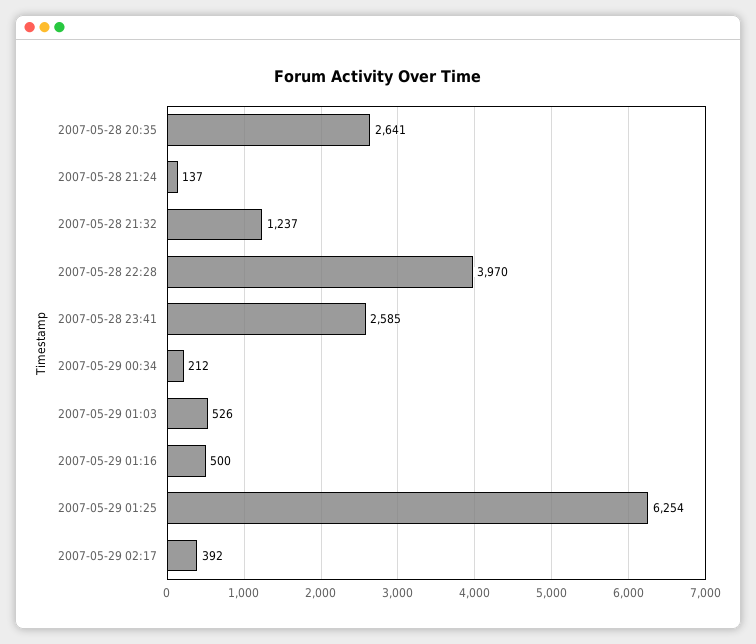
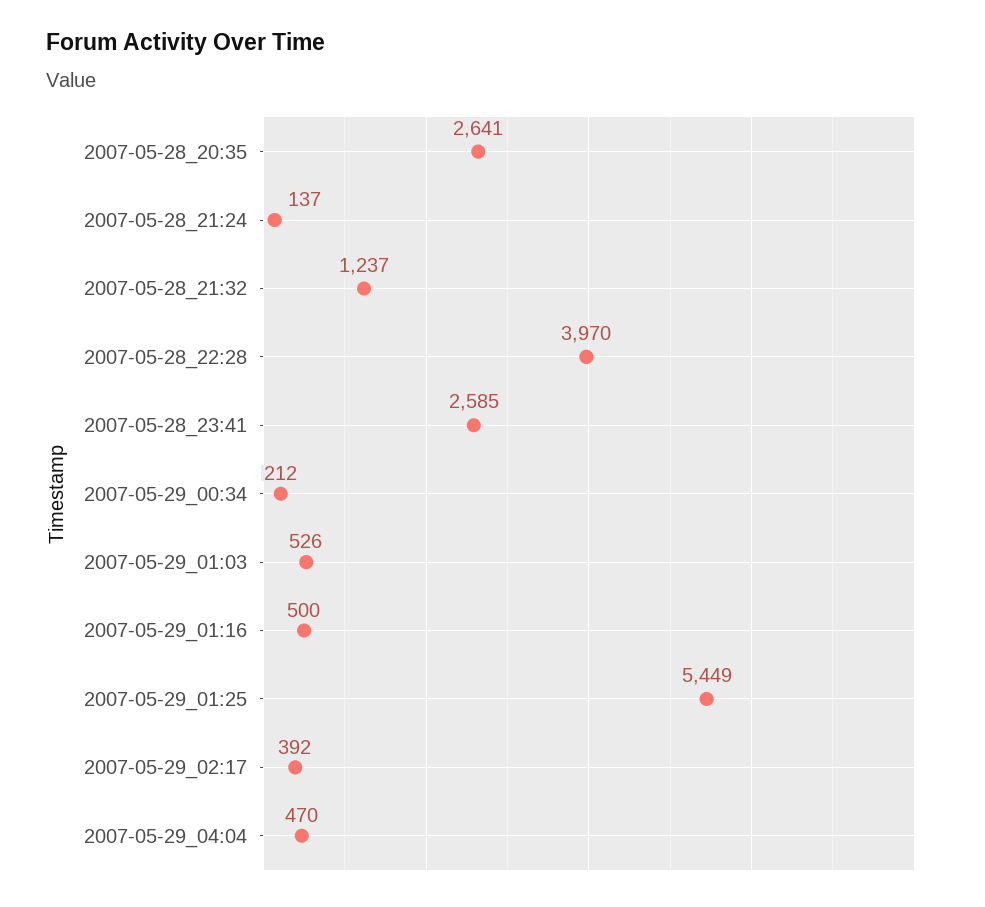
2007-05-29 01:25: 6254 -> 5449
2007-05-29_04:04: none -> 470

